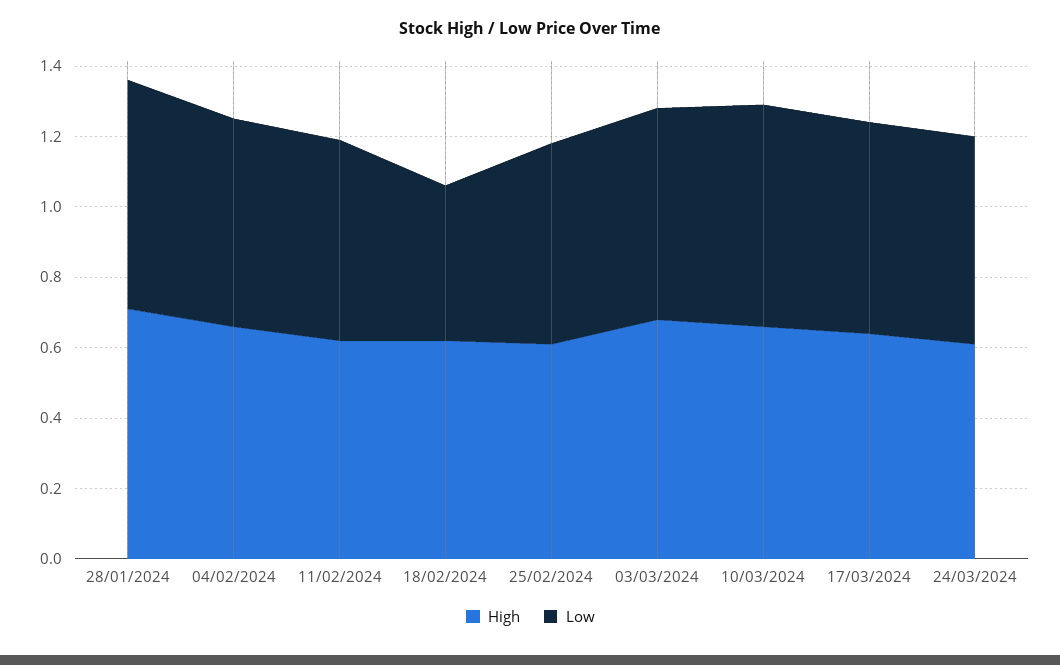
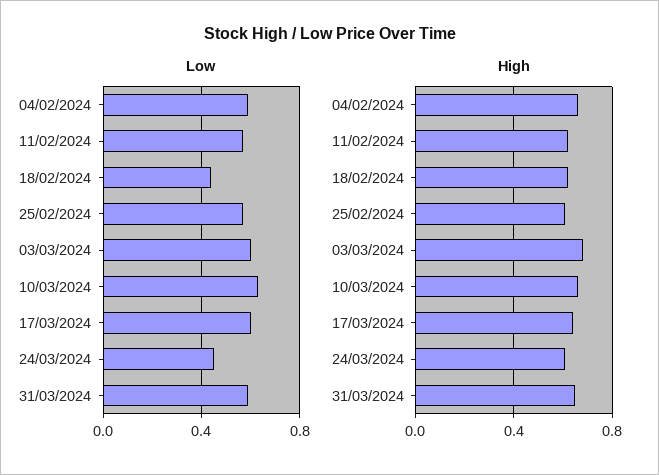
High, 28/01/2024: 0.7 -> none
Low, 28/01/2024: 0.65 -> none
Low, 24/03/2024: 0.6 -> 0.45
Low, 31/03/2024: none -> 0.6
High, 31/03/2024: none -> 0.65

